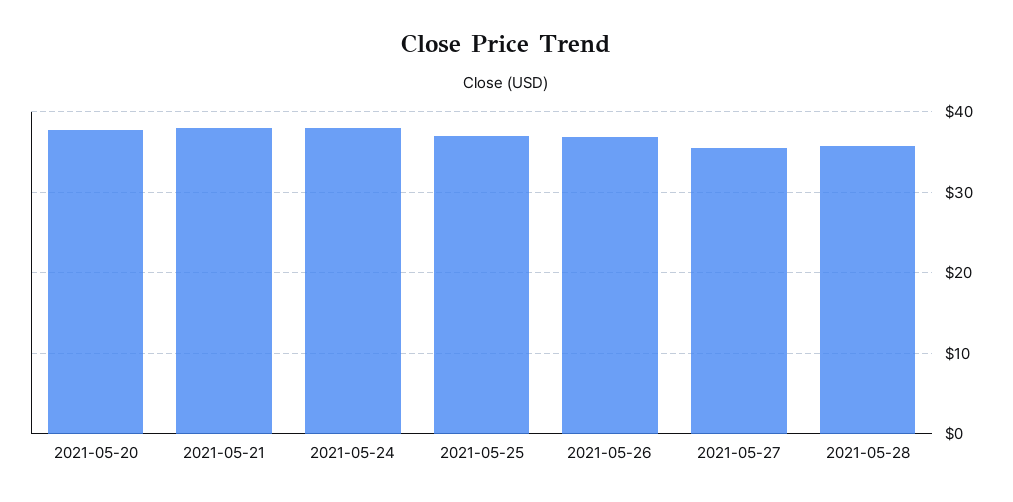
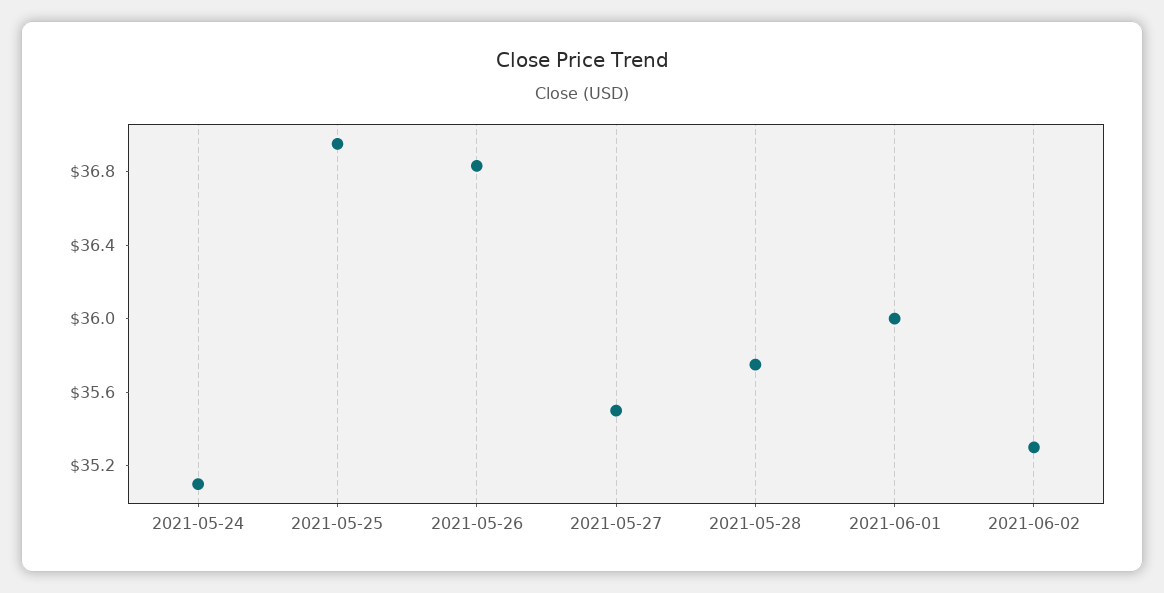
2021-05-20: 38 -> none
2021-05-21: 38 -> none
2021-05-24: 38 -> 35.1
2021-06-01: none -> 36
2021-06-02: none -> 35.3

